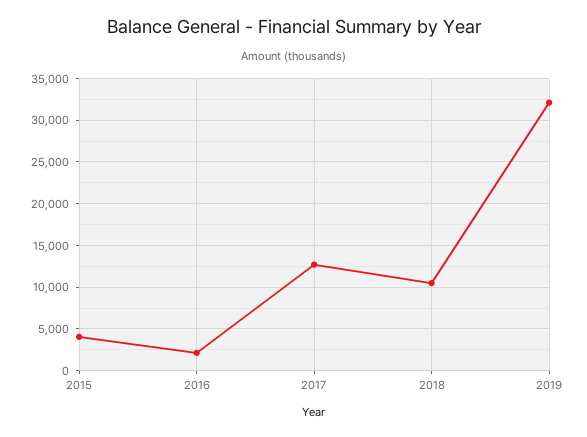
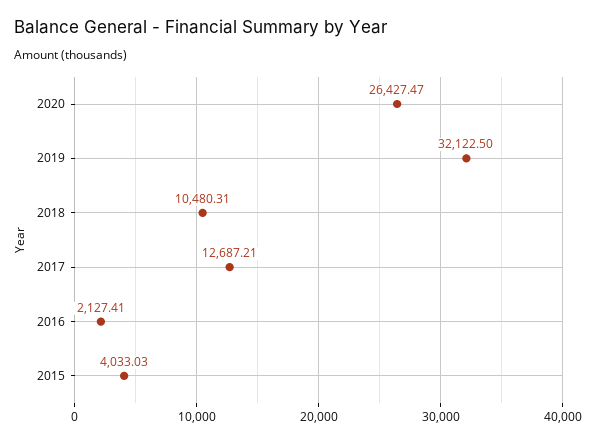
2020: none -> 26427.47

